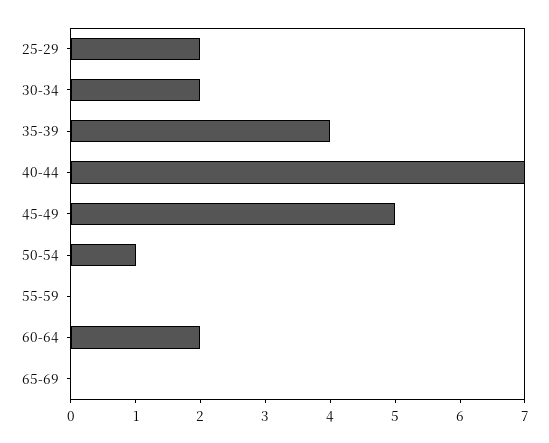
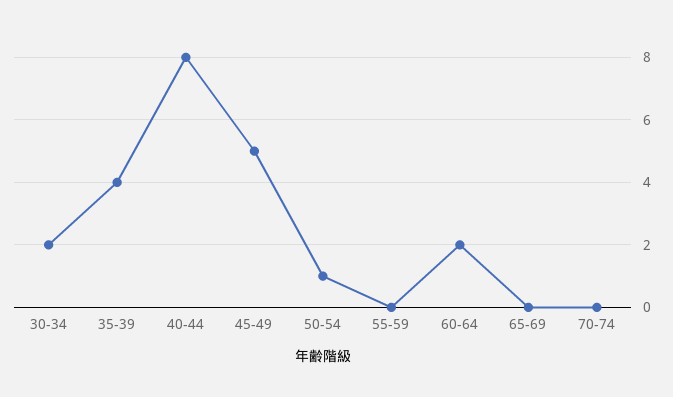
25-29: 2 -> none
40-44: 7 -> 8
70-74: none -> 0

